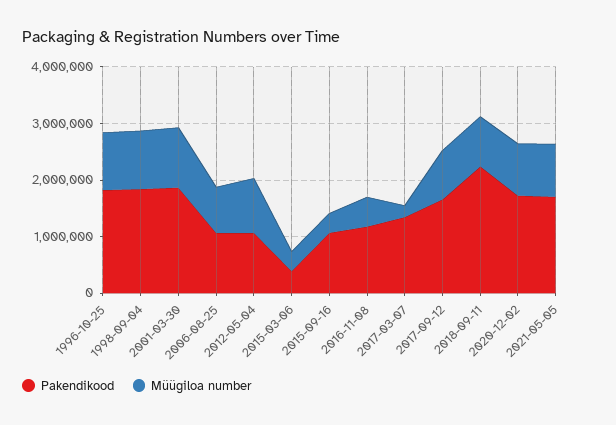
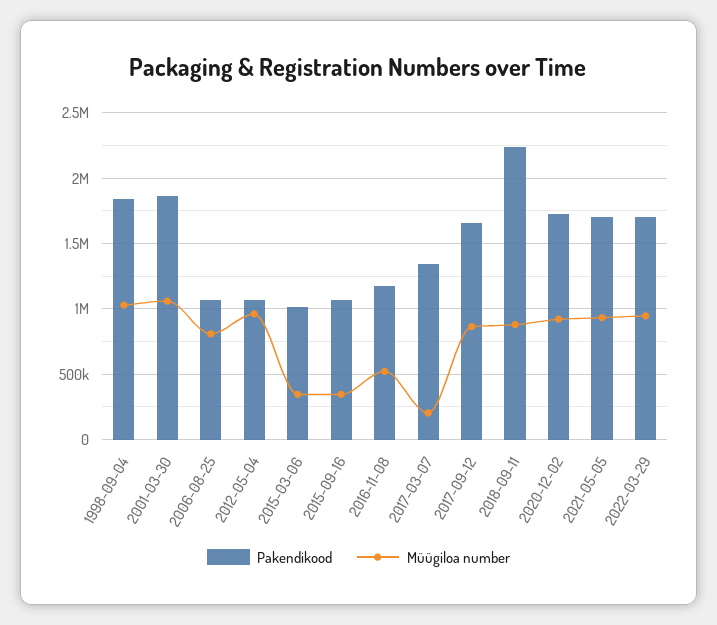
Pakendikood, 1996-10-25: 1800000 -> none
Müügiloa number, 1996-10-25: 1000000 -> none
Pakendikood, 2015-03-06: 400000 -> 1000000
Pakendikood, 2022-03-29: none -> 1700000
Müügiloa number, 2022-03-29: none -> 950000

